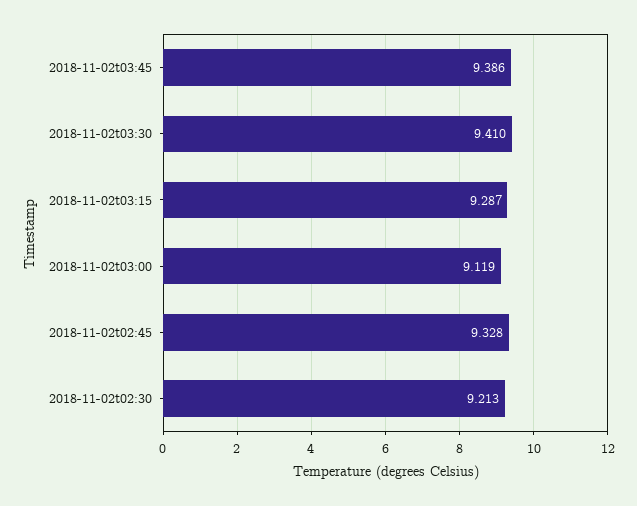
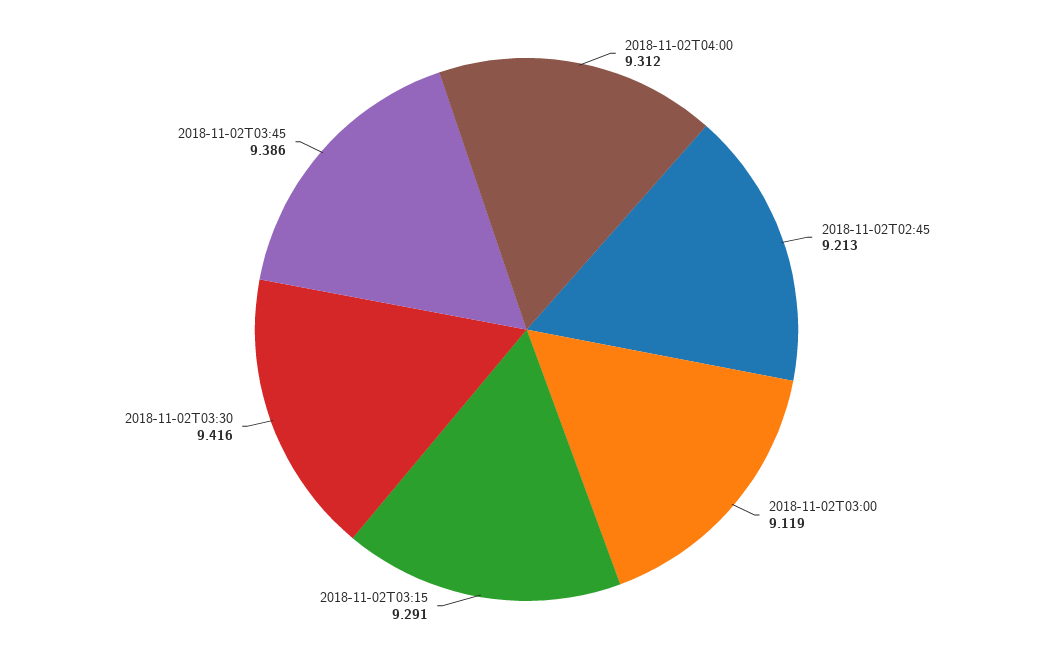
2018-11-02t03:30: 9.41 -> 9.416
2018-11-02t03:15: 9.287 -> 9.291
2018-11-02t02:45: 9.328 -> 9.213
2018-11-02t02:30: 9.213 -> none
2018-11-02T04:00: none -> 9.312

